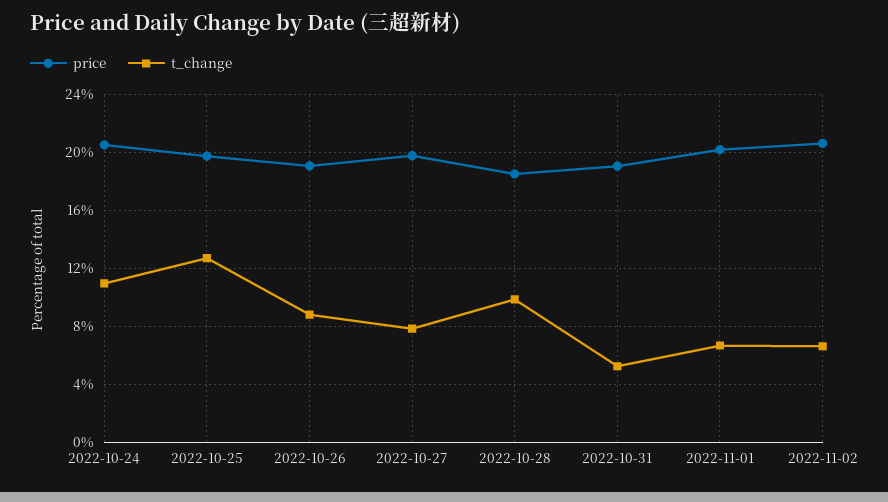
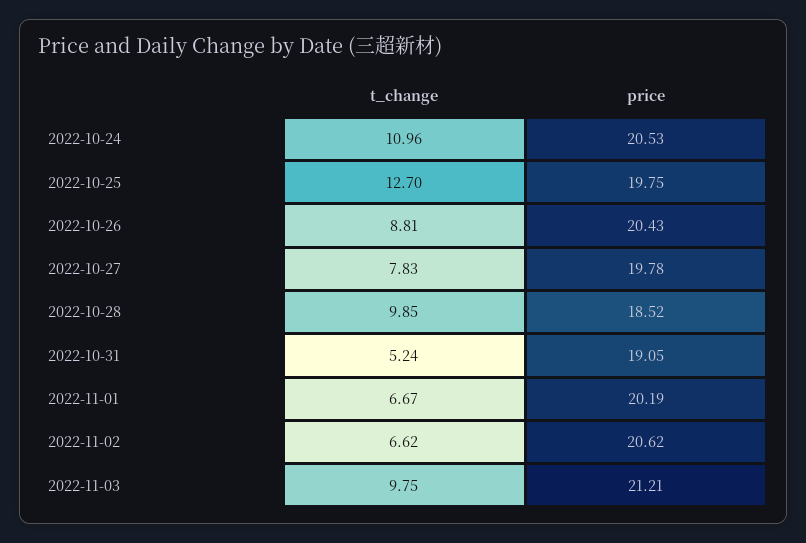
price, 2022-10-26: 19 -> 20.43
t_change, 2022-11-03: none -> 9.75
price, 2022-11-03: none -> 21.21

